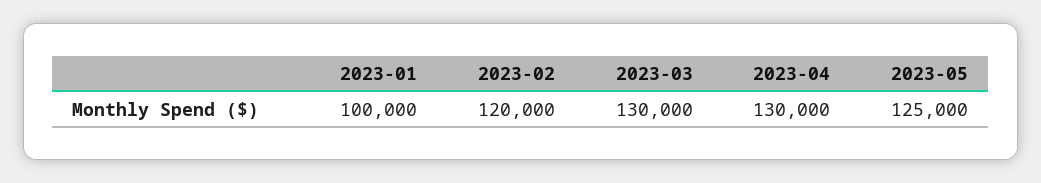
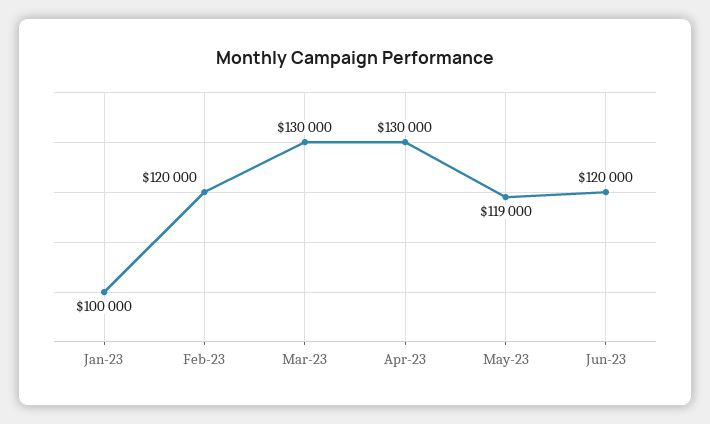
2023-05: 125000 -> 119000
Jun-23: none -> 120000

